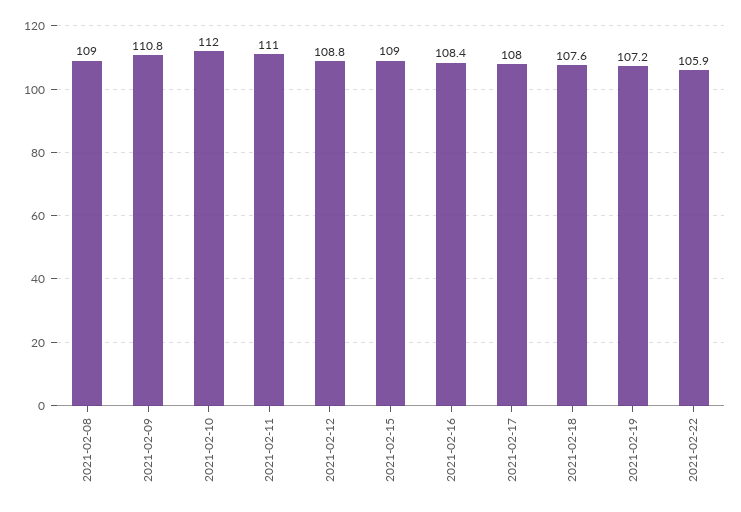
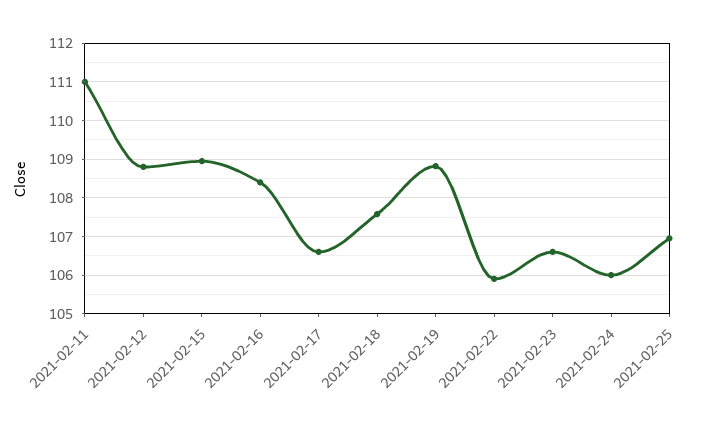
2021-02-08: 109 -> none
2021-02-09: 110.8 -> none
2021-02-10: 112 -> none
2021-02-17: 108 -> 106.6
2021-02-19: 107.2 -> 108.8
2021-02-23: none -> 106.6
2021-02-24: none -> 106
2021-02-25: none -> 107

